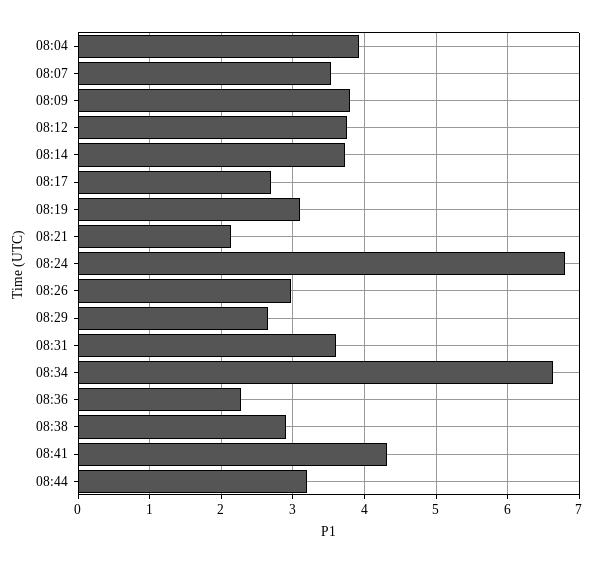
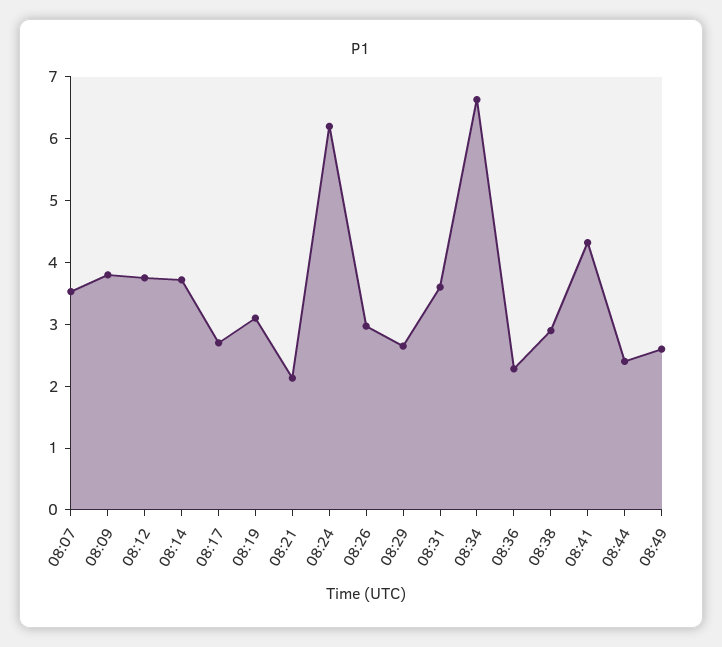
08:04: 3.9 -> none
08:24: 6.8 -> 6.2
08:44: 3.2 -> 2.4
08:49: none -> 2.6

